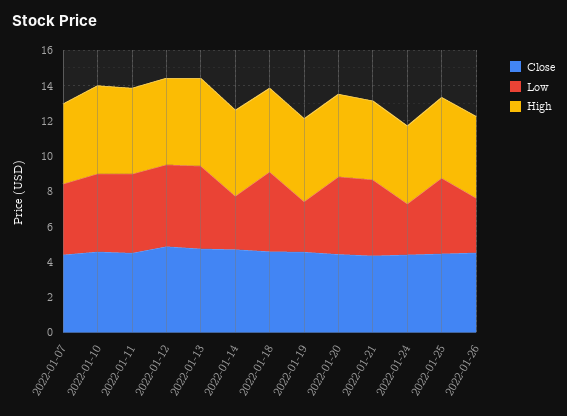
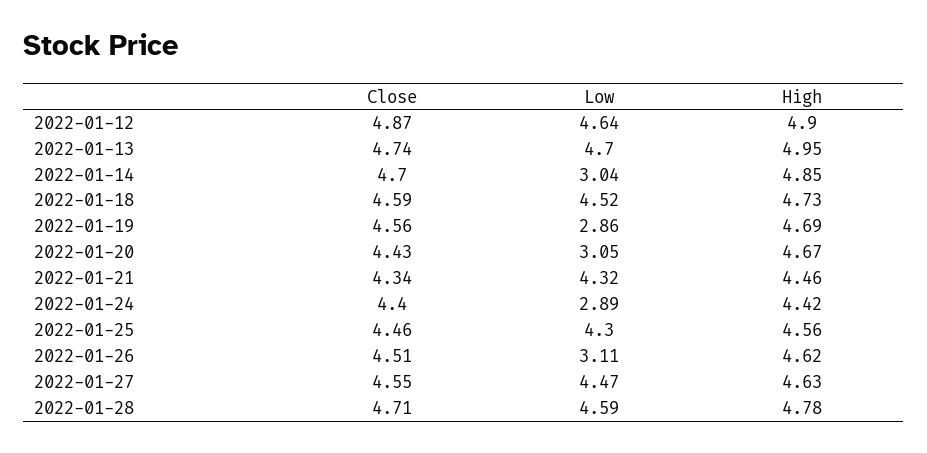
Close, 2022-01-07: 4.5 -> none
Low, 2022-01-07: 4 -> none
High, 2022-01-07: 4.5 -> none
Close, 2022-01-10: 4.5 -> none
Low, 2022-01-10: 4.5 -> none
High, 2022-01-10: 5 -> none
Close, 2022-01-11: 4.5 -> none
Low, 2022-01-11: 4.5 -> none
High, 2022-01-11: 5 -> none
Low, 2022-01-20: 4.5 -> 3.05
Close, 2022-01-27: none -> 4.55
Low, 2022-01-27: none -> 4.47
High, 2022-01-27: none -> 4.63
Close, 2022-01-28: none -> 4.71
Low, 2022-01-28: none -> 4.59
High, 2022-01-28: none -> 4.78

